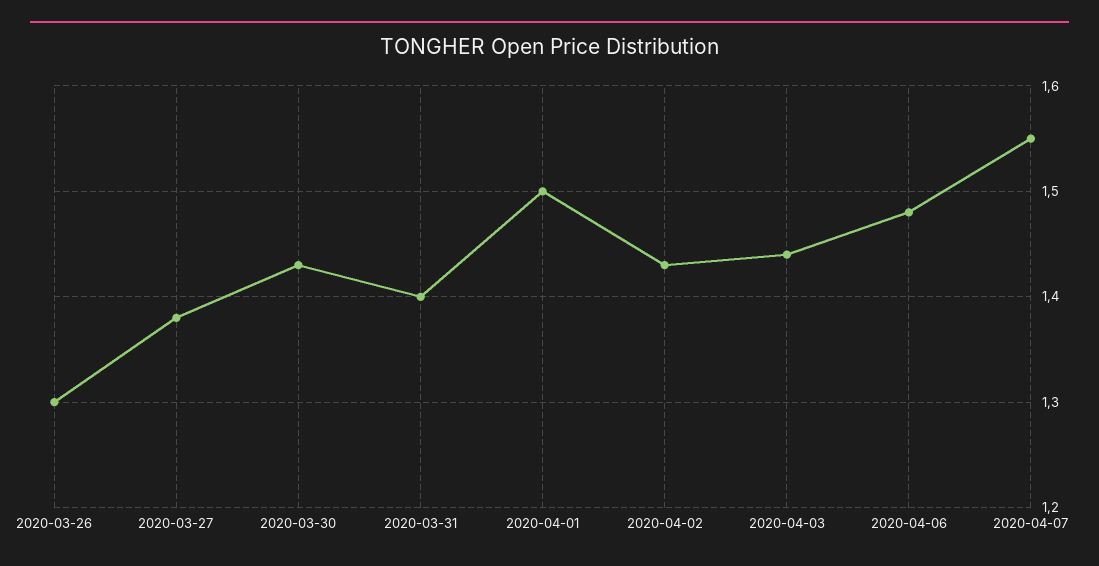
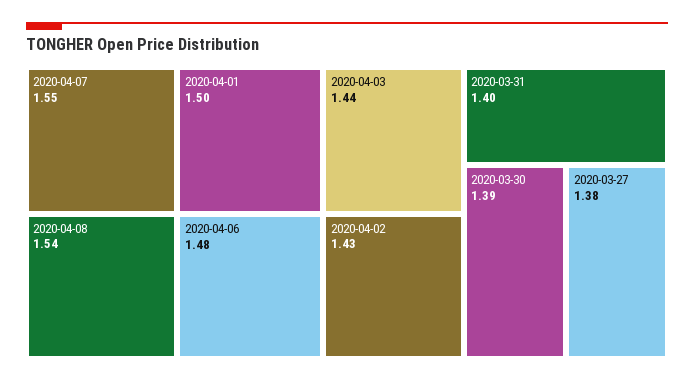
2020-03-26: 1.3 -> none
2020-03-30: 1.43 -> 1.39
2020-04-08: none -> 1.54

